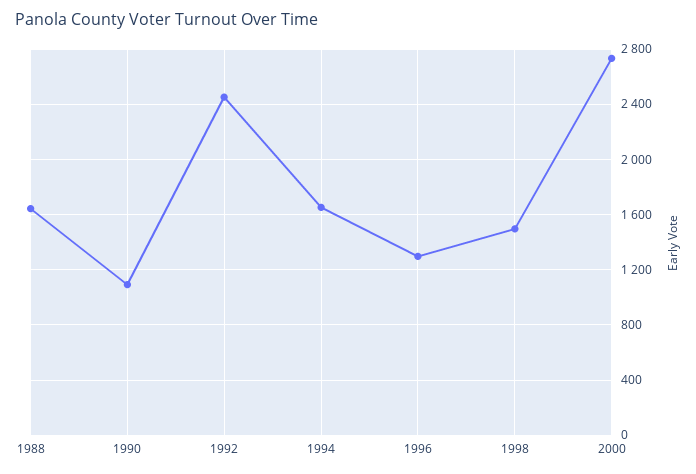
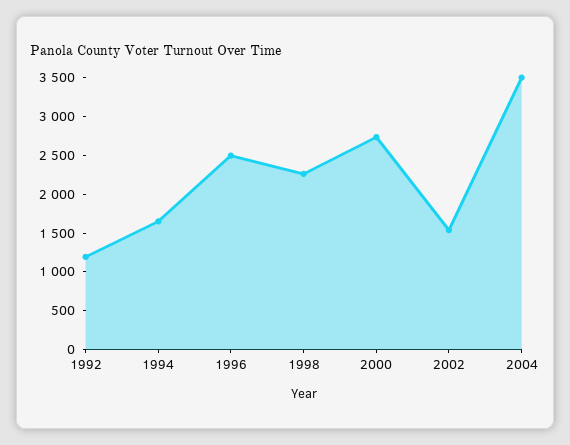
1988: 1650 -> none
1990: 1100 -> none
1992: 2450 -> 1250
1996: 1300 -> 2500
1998: 1500 -> 2250
2002: none -> 1500
2004: none -> 3500

